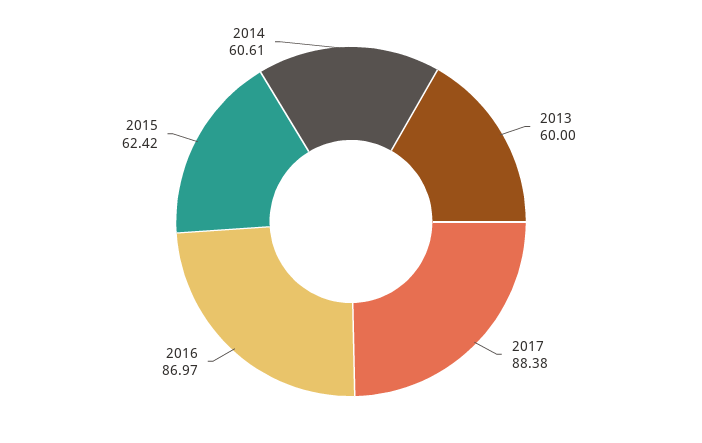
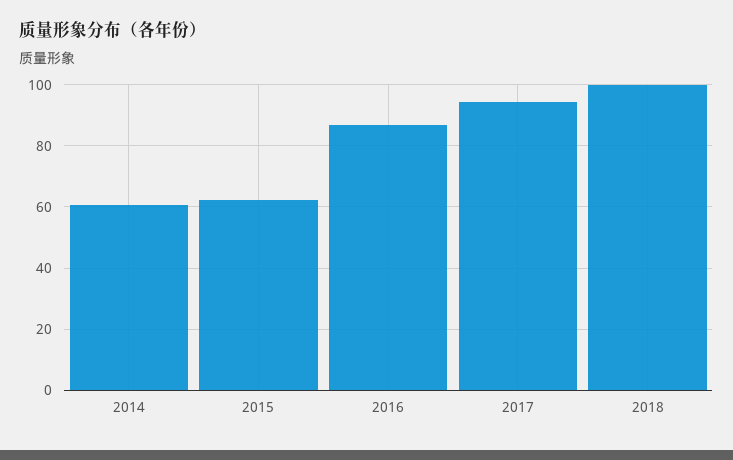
2013: 60 -> none
2017: 88.38 -> 94
2018: none -> 100

